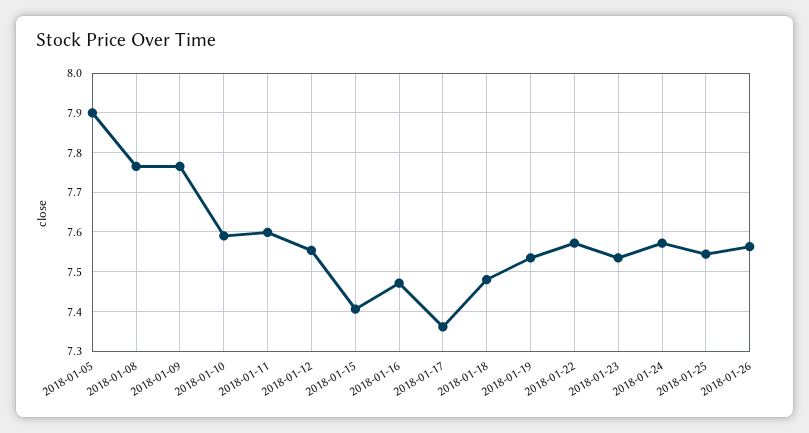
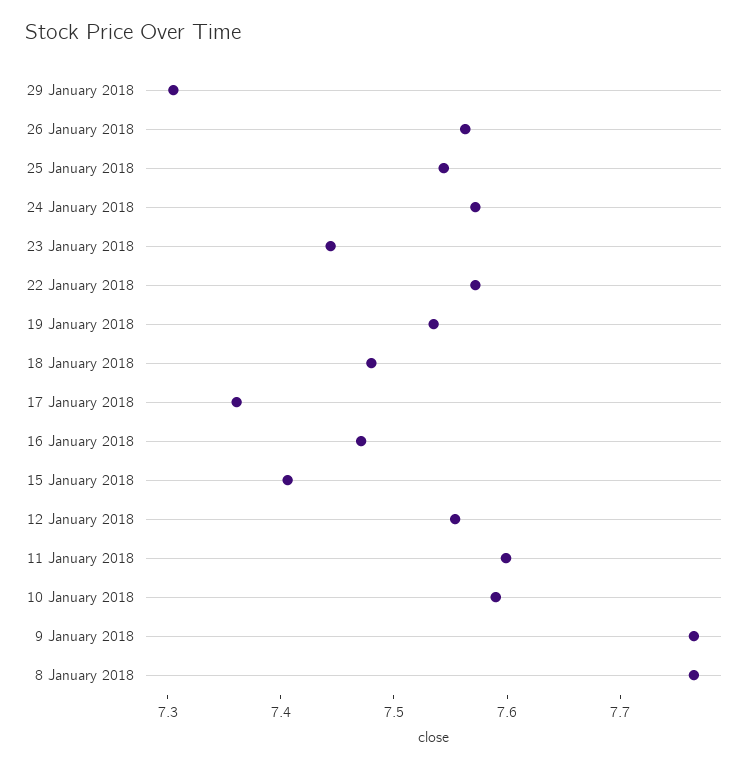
2018-01-05: 7.9 -> none
2018-01-23: 7.54 -> 7.44
29 January 2018: none -> 7.3

